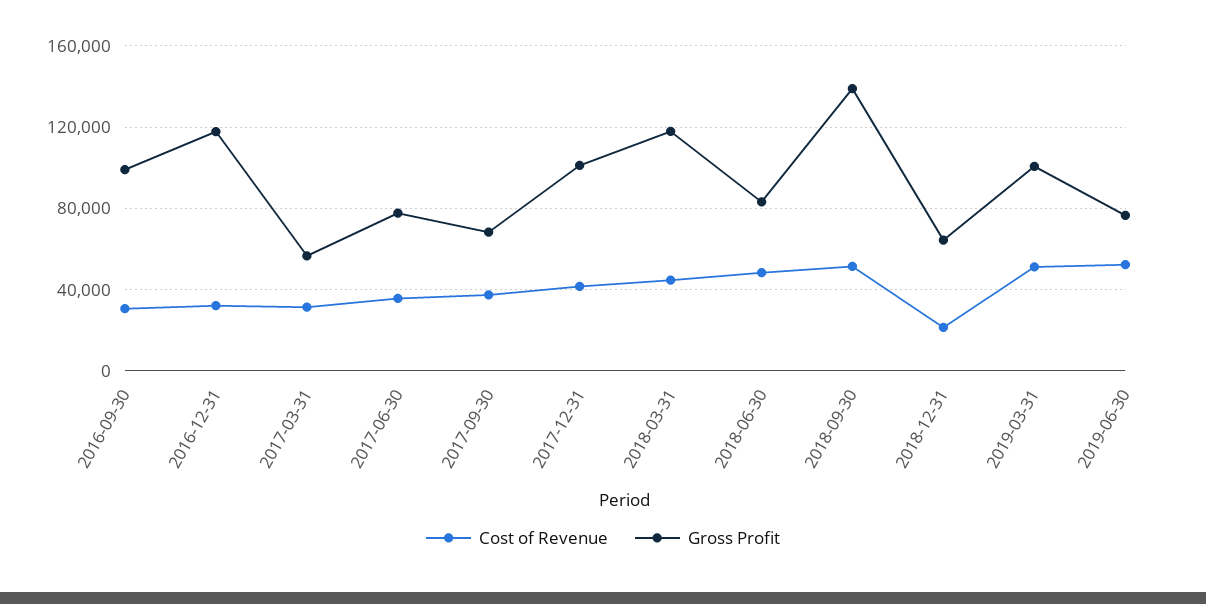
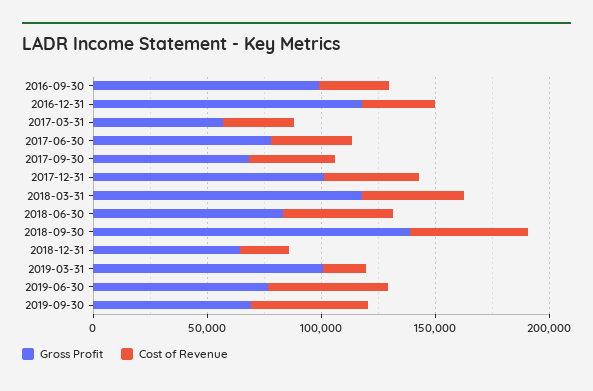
Cost of Revenue, 2019-03-31: 50000 -> 20000
Gross Profit, 2019-09-30: none -> 70000
Cost of Revenue, 2019-09-30: none -> 50000

